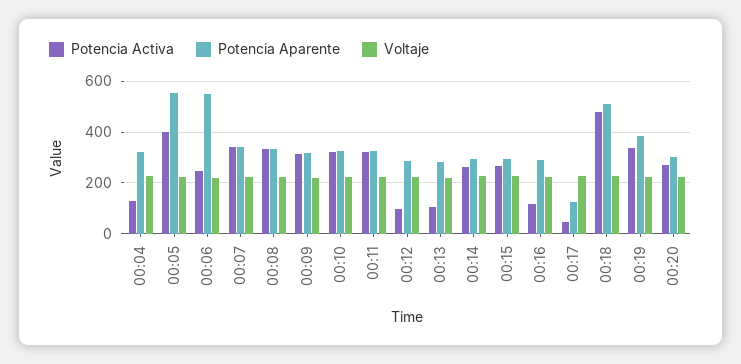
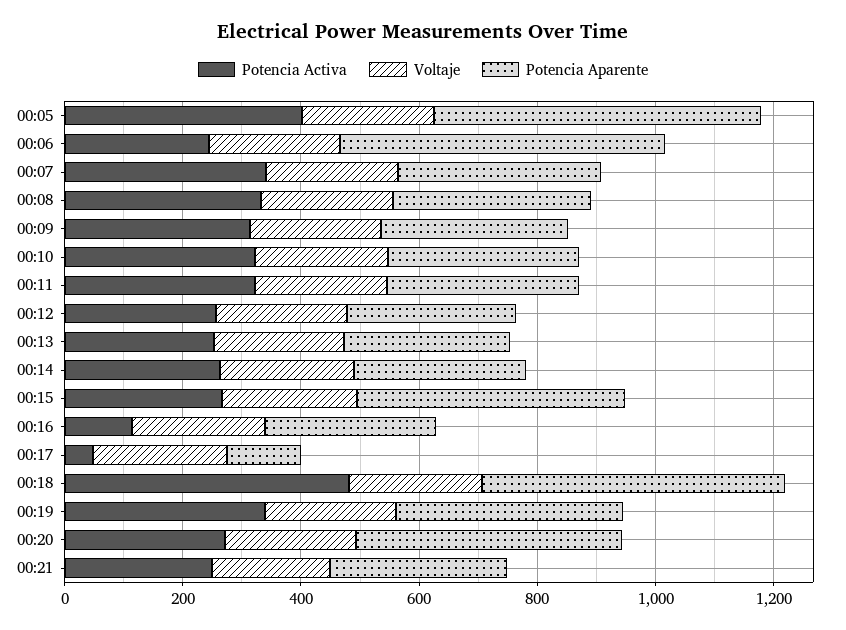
Potencia Activa, 00:04: 125 -> none
Potencia Aparente, 00:04: 325 -> none
Voltaje, 00:04: 225 -> none
Potencia Activa, 00:12: 100 -> 250
Potencia Activa, 00:13: 100 -> 250
Potencia Aparente, 00:15: 300 -> 450
Potencia Aparente, 00:20: 300 -> 450
Potencia Activa, 00:21: none -> 250
Voltaje, 00:21: none -> 200
Potencia Aparente, 00:21: none -> 300

